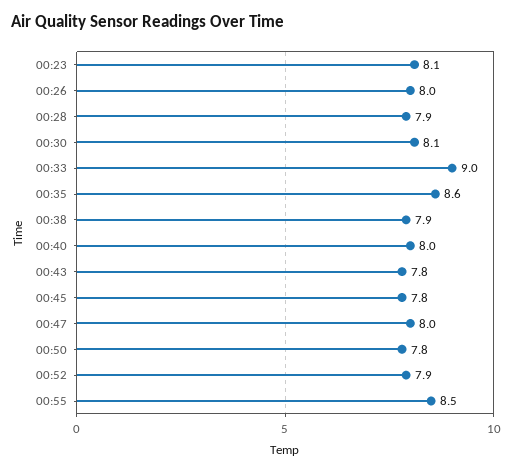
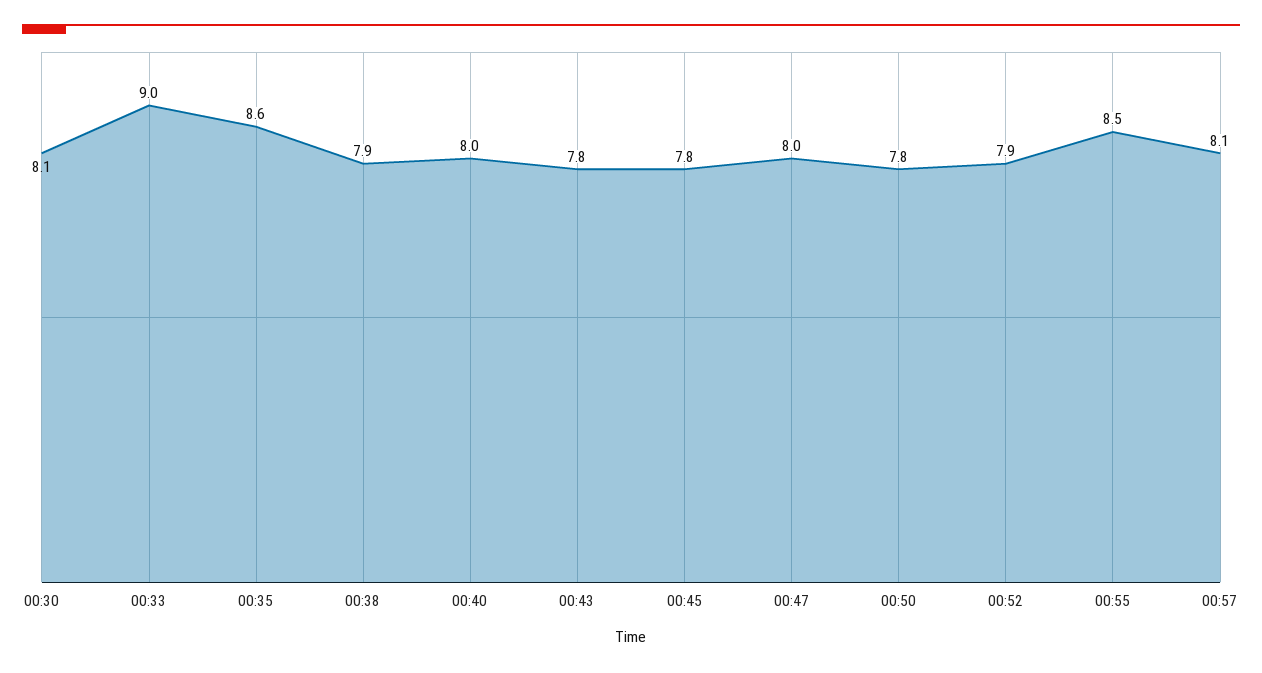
00:23: 8.1 -> none
00:26: 8 -> none
00:28: 7.9 -> none
00:57: none -> 8.1

